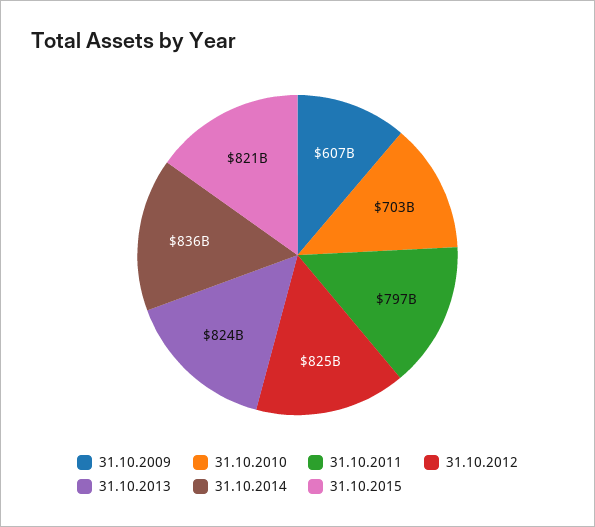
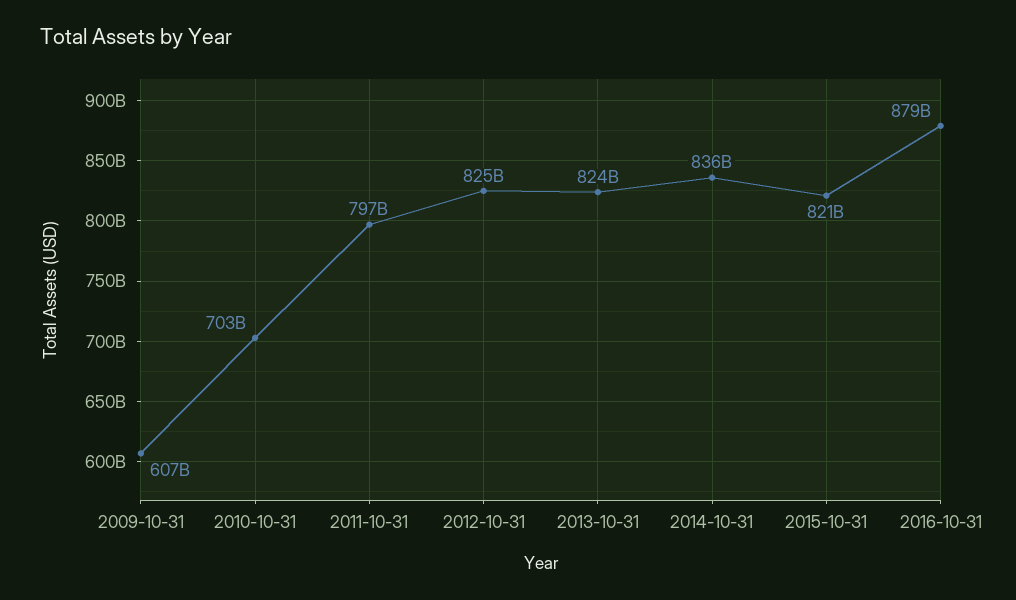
2016-10-31: none -> 879000000000

